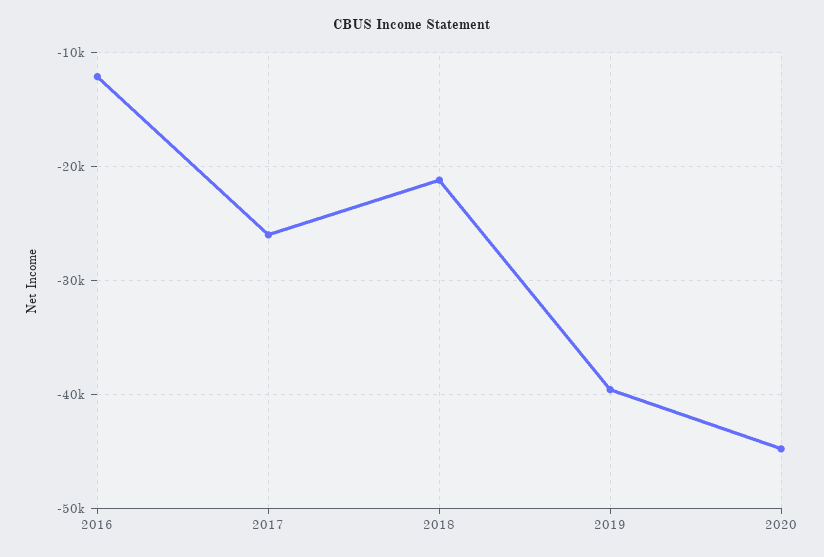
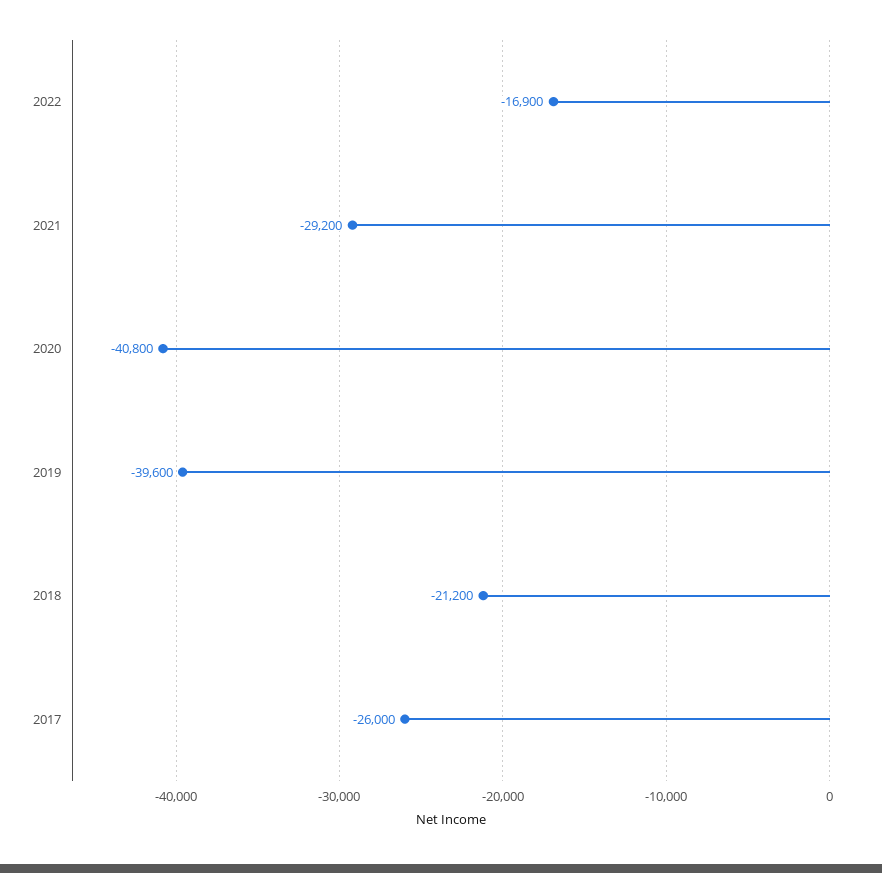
2016: -12000 -> none
2020: -45000 -> -40800
2022: none -> -16900
2021: none -> -29200

